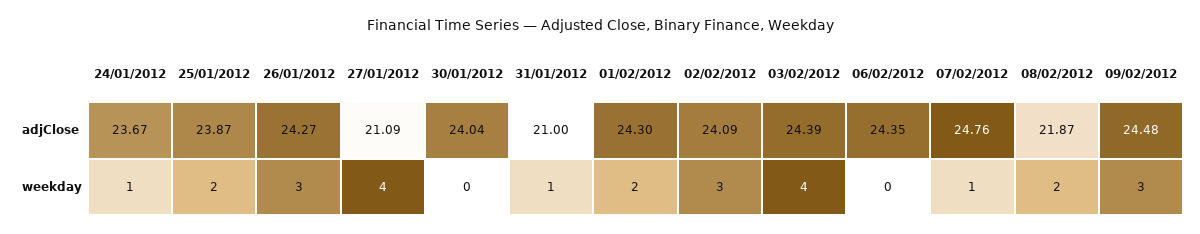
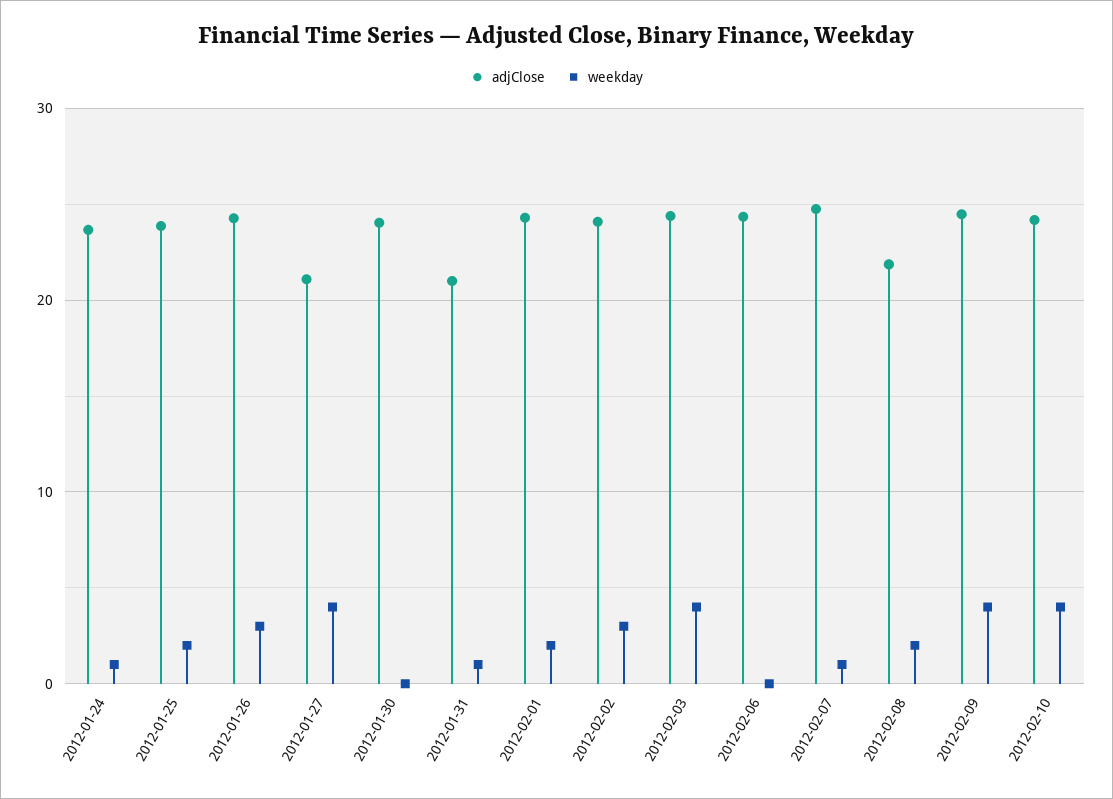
weekday, 09/02/2012: 3 -> 4
adjClose, 2012-02-10: none -> 24
weekday, 2012-02-10: none -> 4

